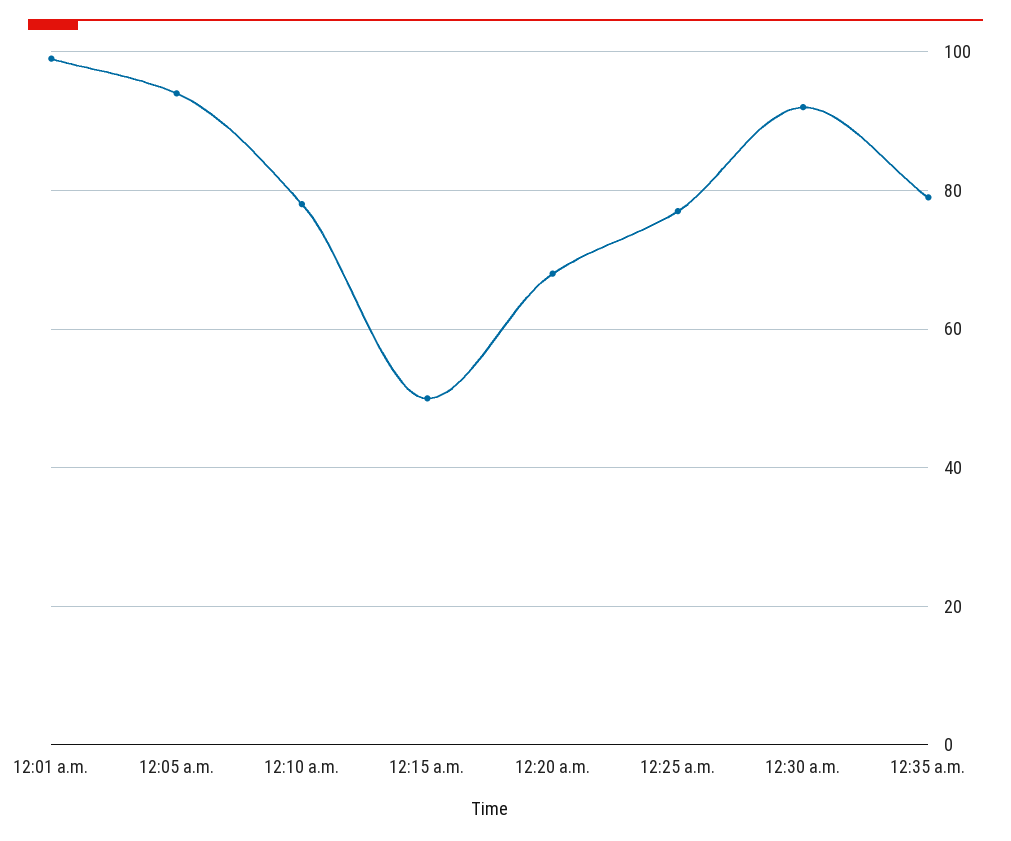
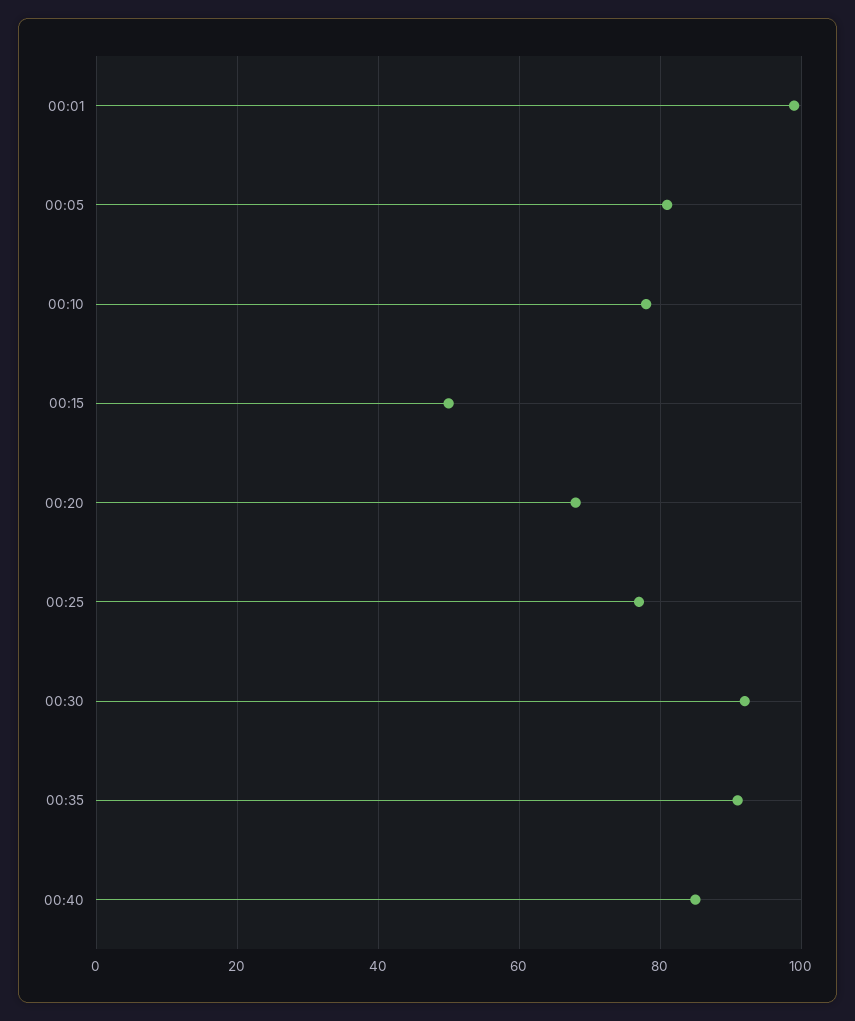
12:05 a.m.: 95 -> 80
12:35 a.m.: 80 -> 90
00:40: none -> 85

